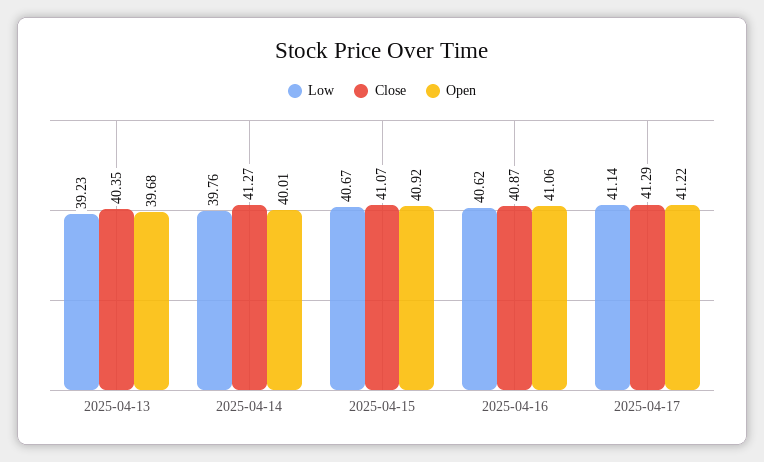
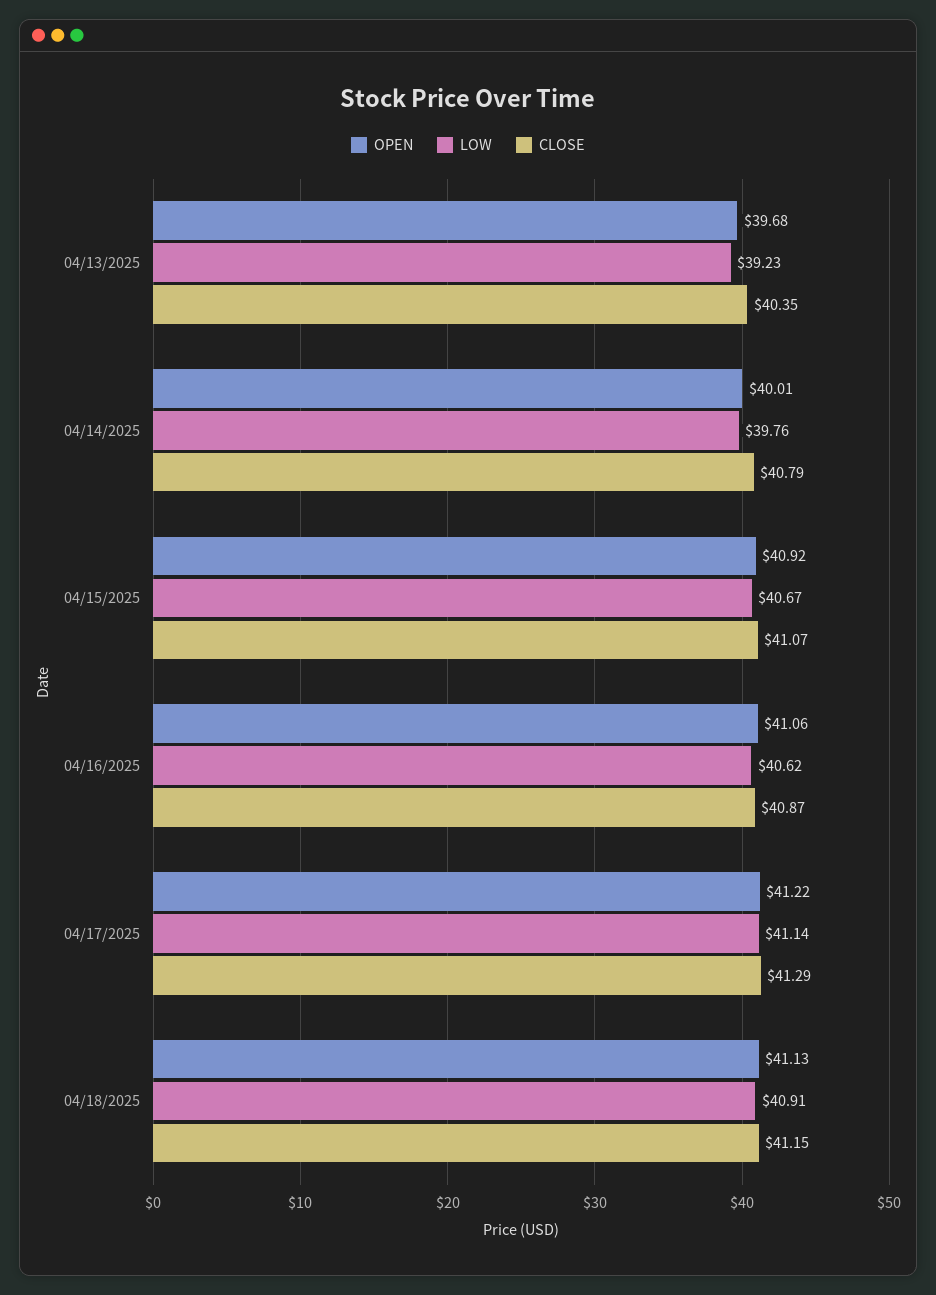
Close, 2025-04-14: 41.27 -> 40.79
Open, 04/18/2025: none -> 41.13
Low, 04/18/2025: none -> 40.91
Close, 04/18/2025: none -> 41.15

